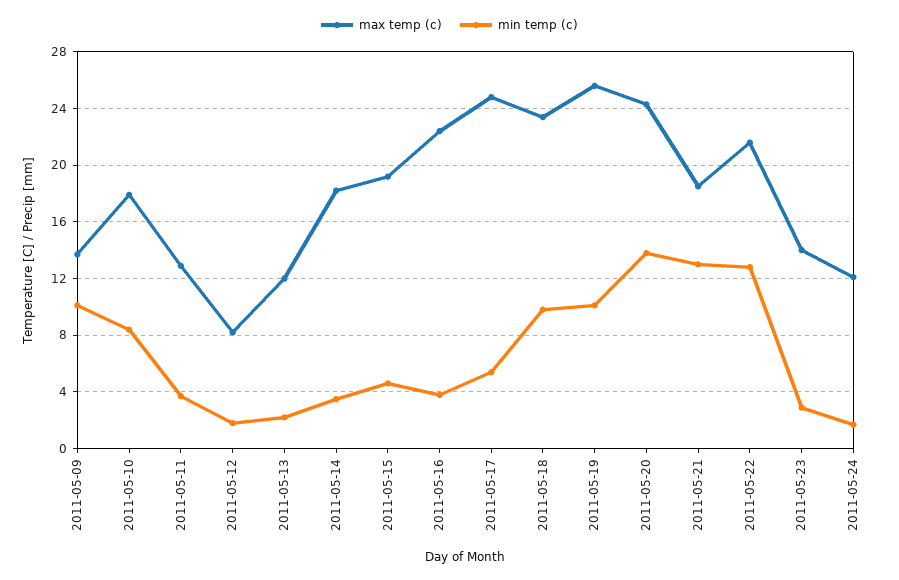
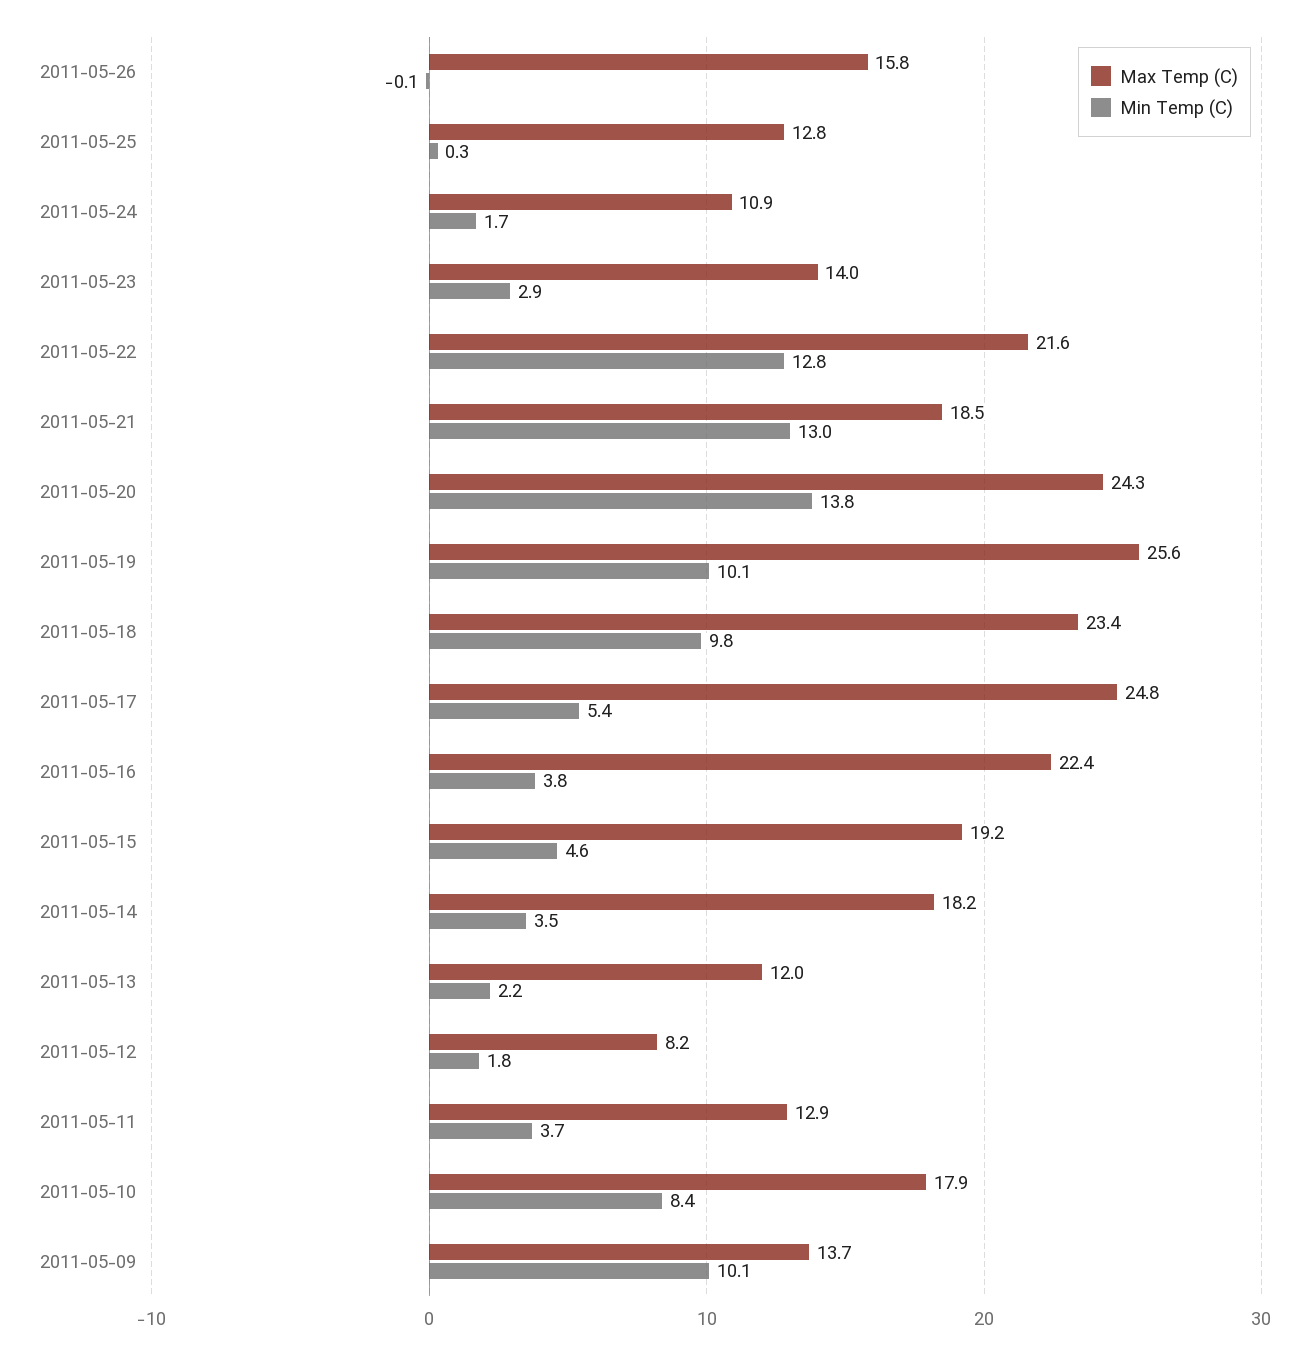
max temp (c), 2011-05-24: 12 -> 10.9
max temp (c), 2011-05-26: none -> 15.8
min temp (c), 2011-05-26: none -> -0.1
max temp (c), 2011-05-25: none -> 12.8
min temp (c), 2011-05-25: none -> 0.3

